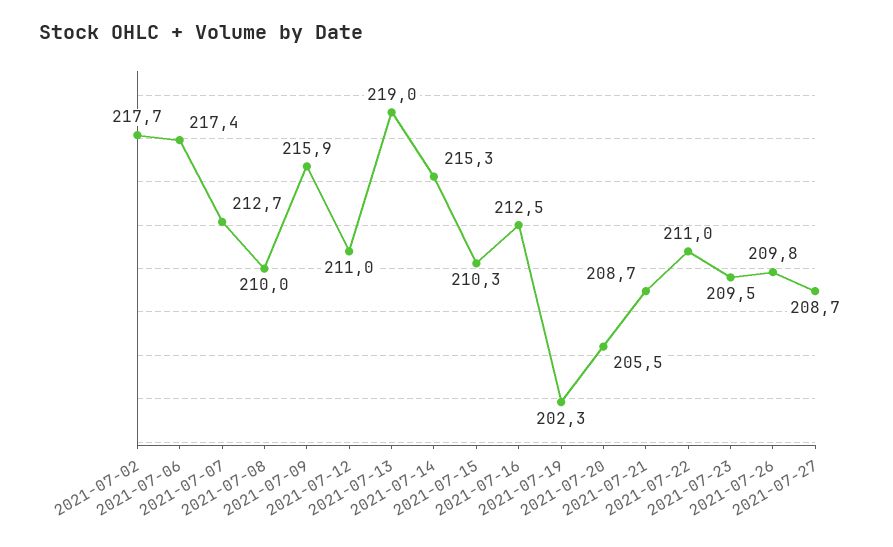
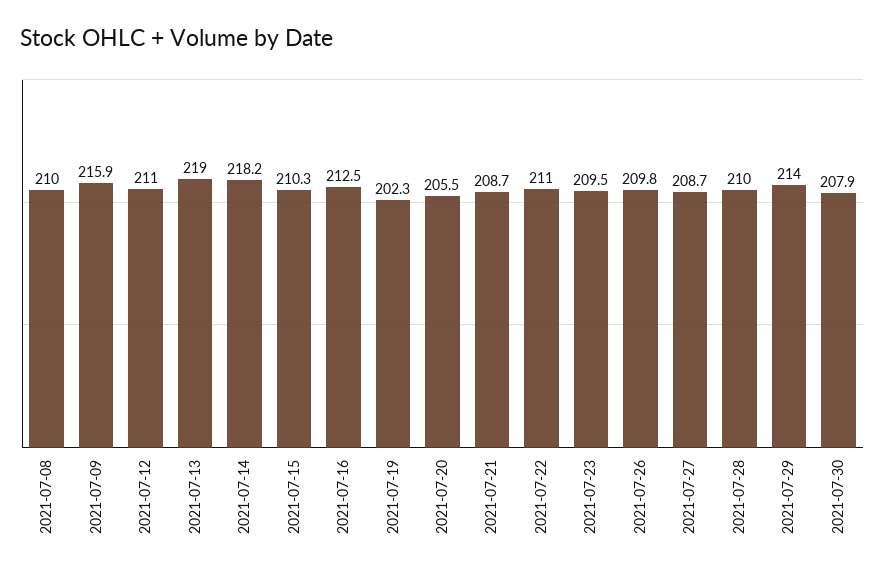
2021-07-02: 217.7 -> none
2021-07-06: 217.4 -> none
2021-07-07: 212.7 -> none
2021-07-14: 215.3 -> 218.2
2021-07-28: none -> 210
2021-07-29: none -> 214
2021-07-30: none -> 207.9

